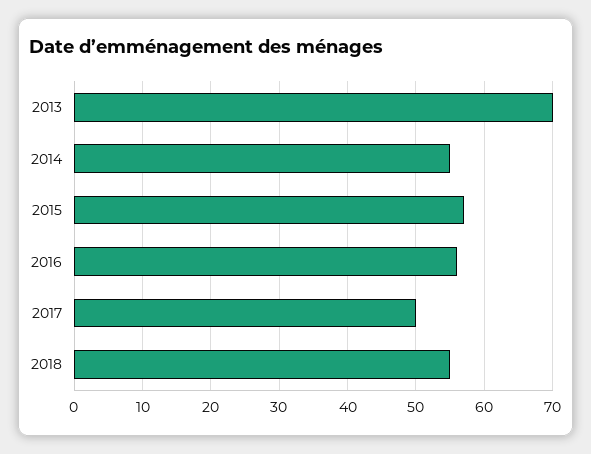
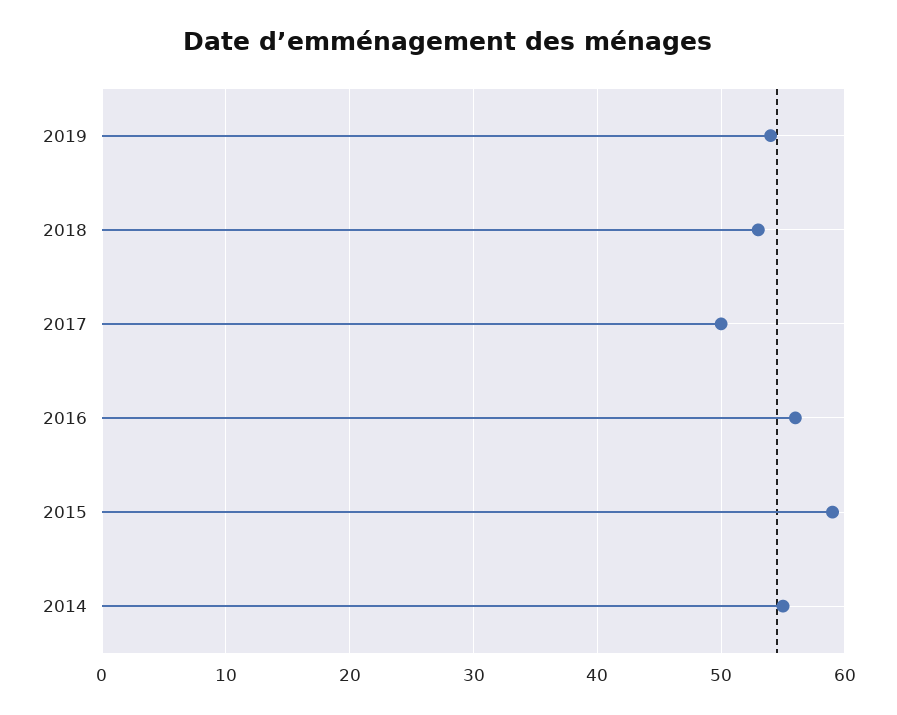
2013: 70 -> none
2015: 57 -> 59
2018: 55 -> 53
2019: none -> 54

